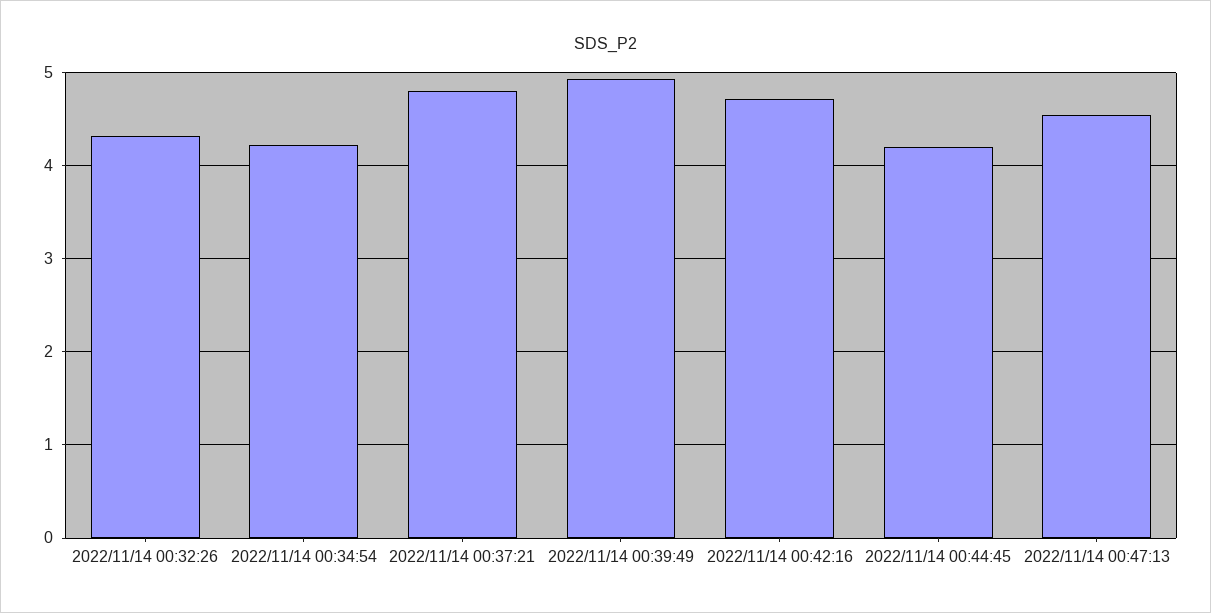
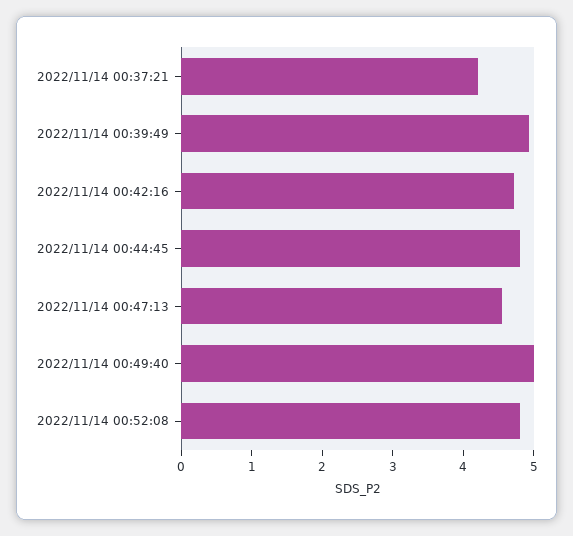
2022/11/14 00:32:26: 4.3 -> none
2022/11/14 00:34:54: 4.2 -> none
2022/11/14 00:37:21: 4.8 -> 4.2
2022/11/14 00:44:45: 4.2 -> 4.8
2022/11/14 00:49:40: none -> 5
2022/11/14 00:52:08: none -> 4.8

